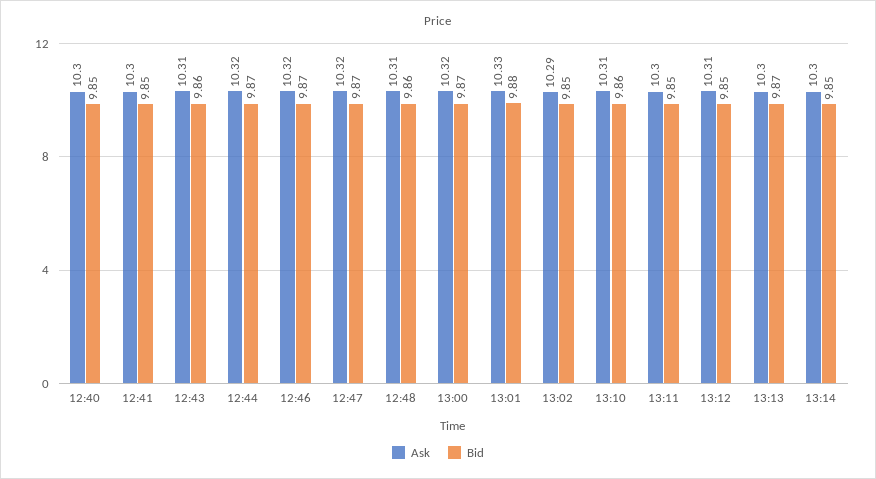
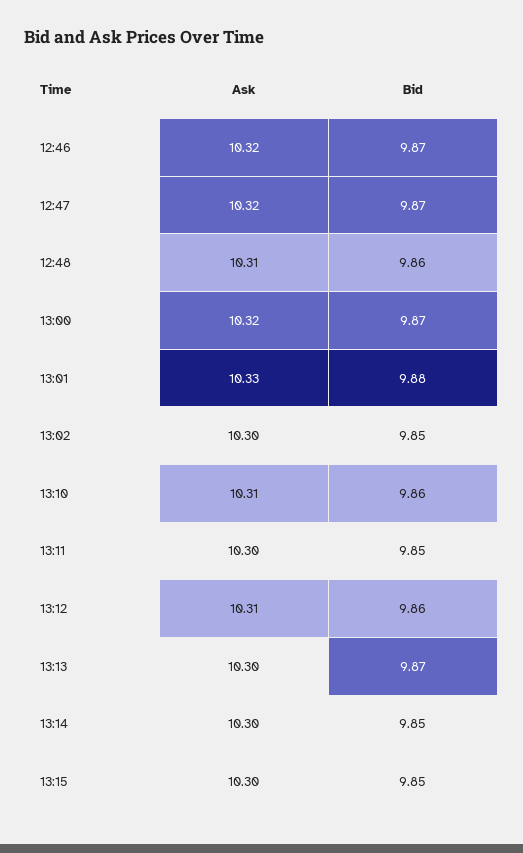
Ask, 12:40: 10.3 -> none
Bid, 12:40: 9.85 -> none
Ask, 12:41: 10.3 -> none
Bid, 12:41: 9.85 -> none
Ask, 12:43: 10.31 -> none
Bid, 12:43: 9.86 -> none
Ask, 12:44: 10.32 -> none
Bid, 12:44: 9.87 -> none
Ask, 13:02: 10.29 -> 10.3
Bid, 13:12: 9.85 -> 9.86
Ask, 13:15: none -> 10.3
Bid, 13:15: none -> 9.85

